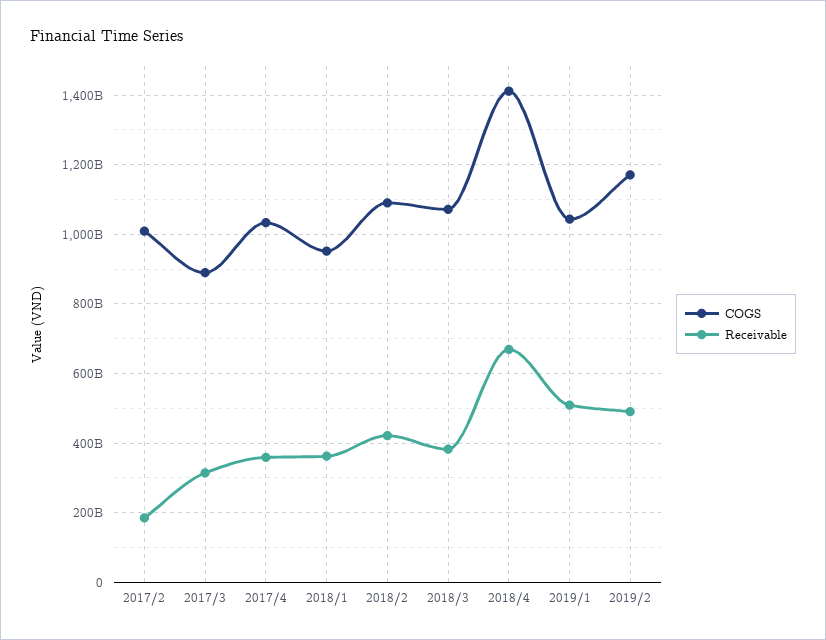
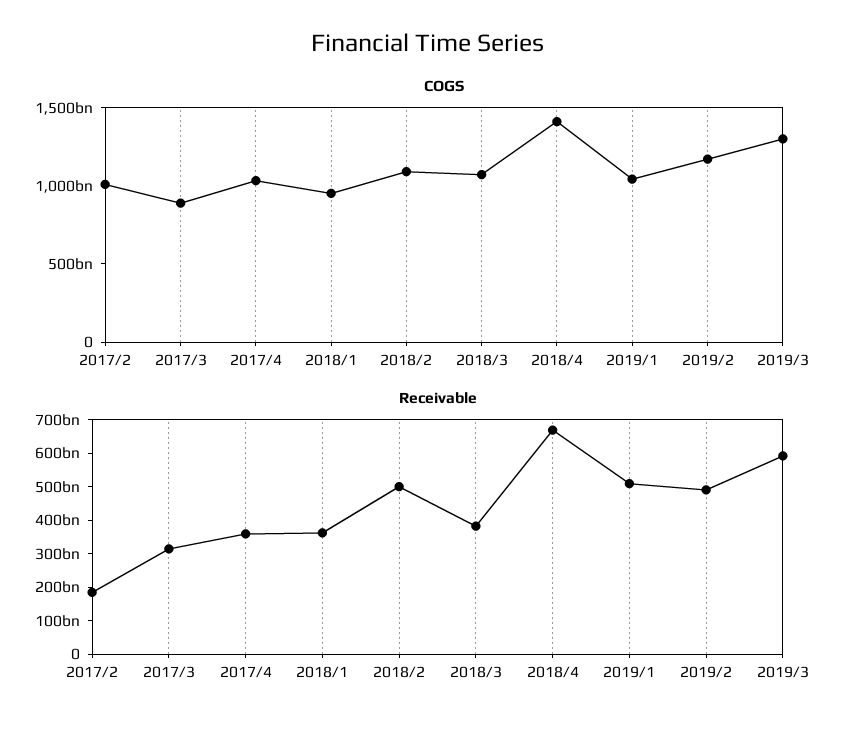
Receivable, 2018/2: 420000000000 -> 500000000000
COGS, 2019/3: none -> 1300000000000
Receivable, 2019/3: none -> 600000000000

